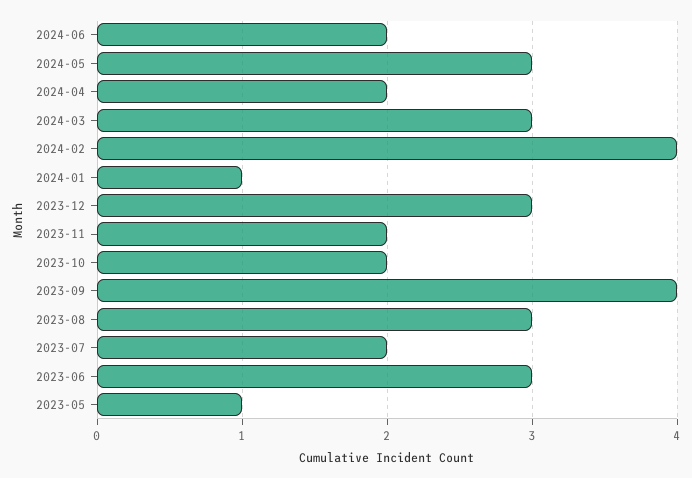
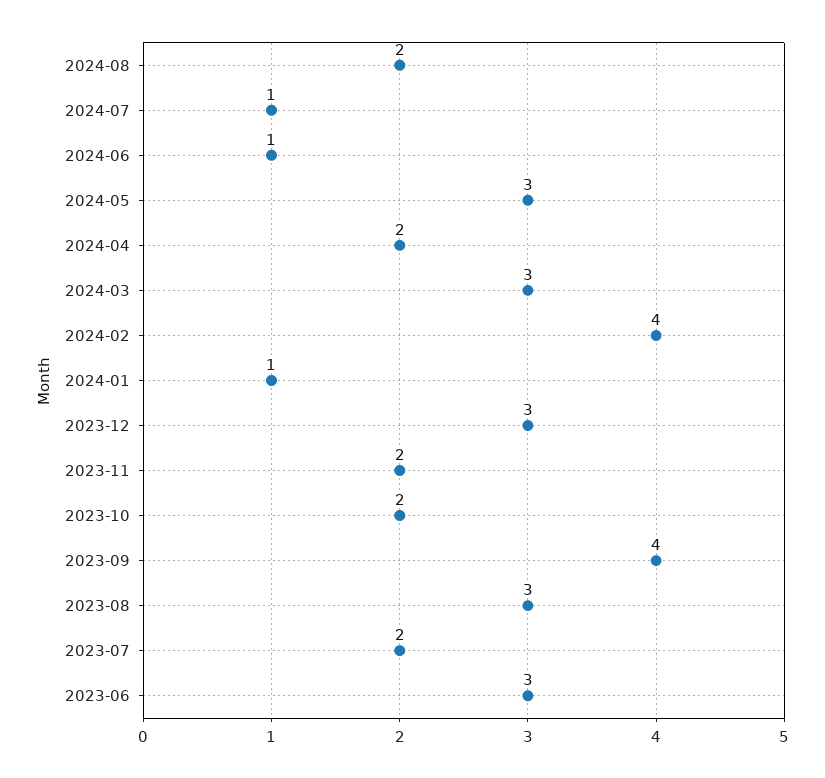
2024-06: 2 -> 1
2023-05: 1 -> none
2024-08: none -> 2
2024-07: none -> 1

